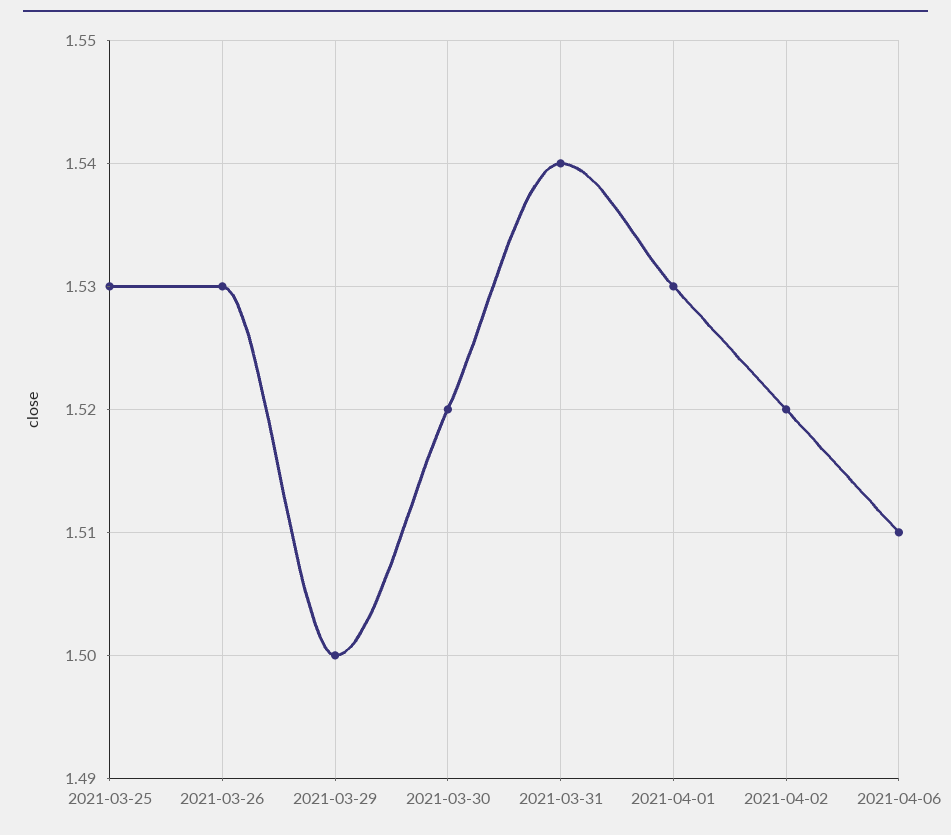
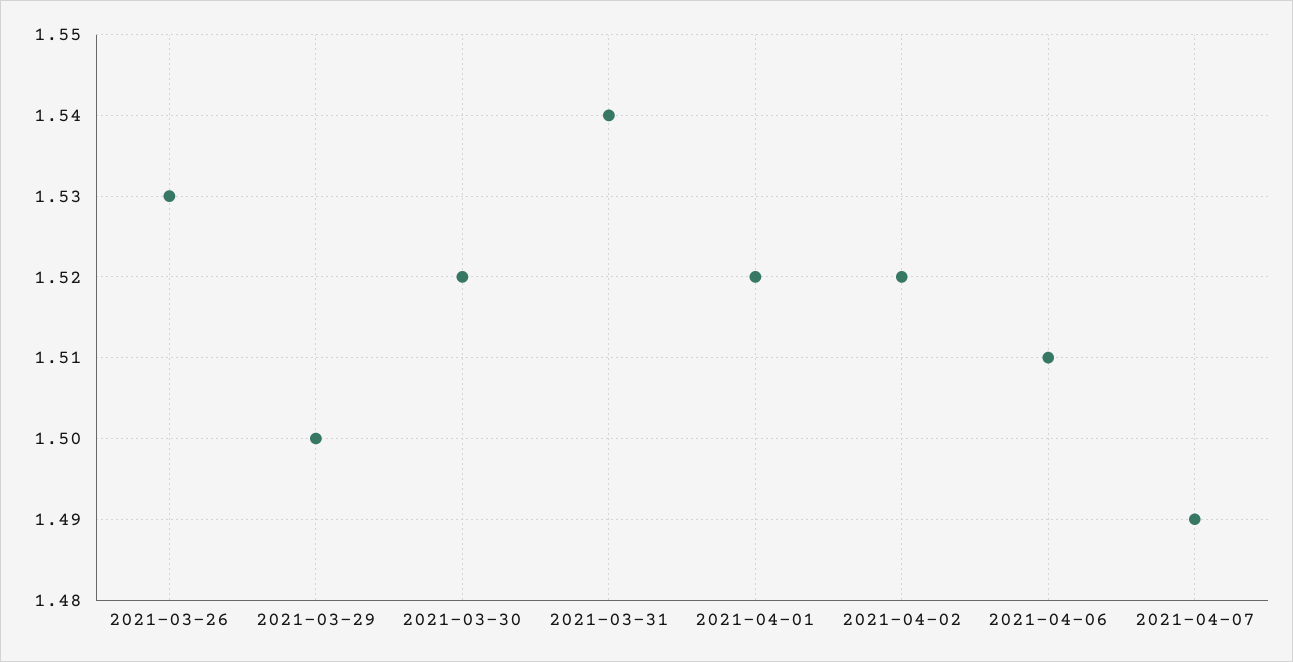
2021-03-25: 1.53 -> none
2021-04-01: 1.53 -> 1.52
2021-04-07: none -> 1.49

